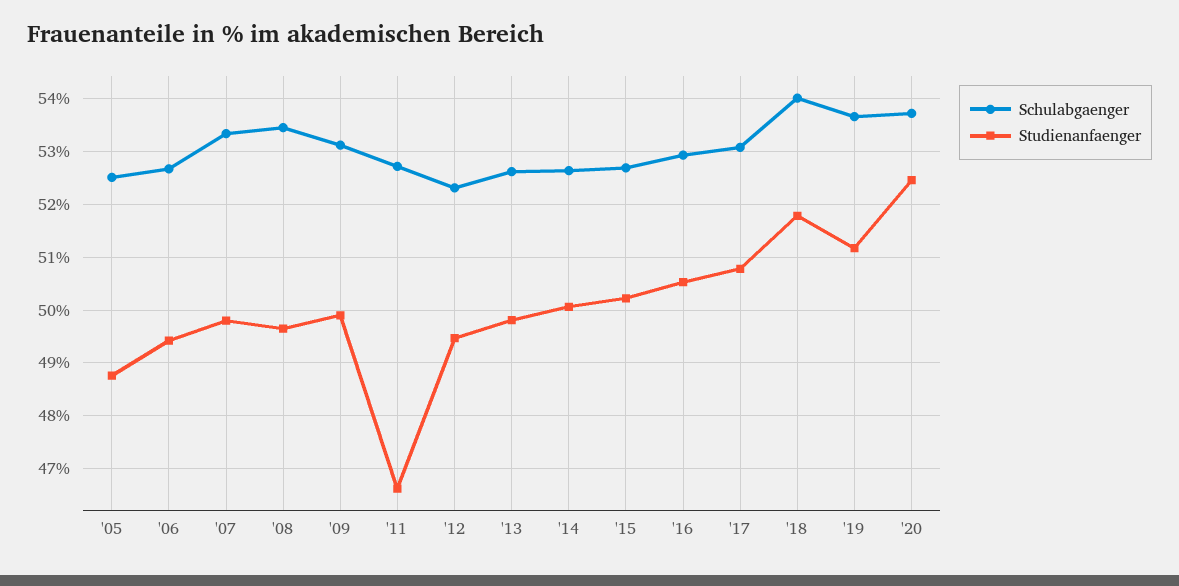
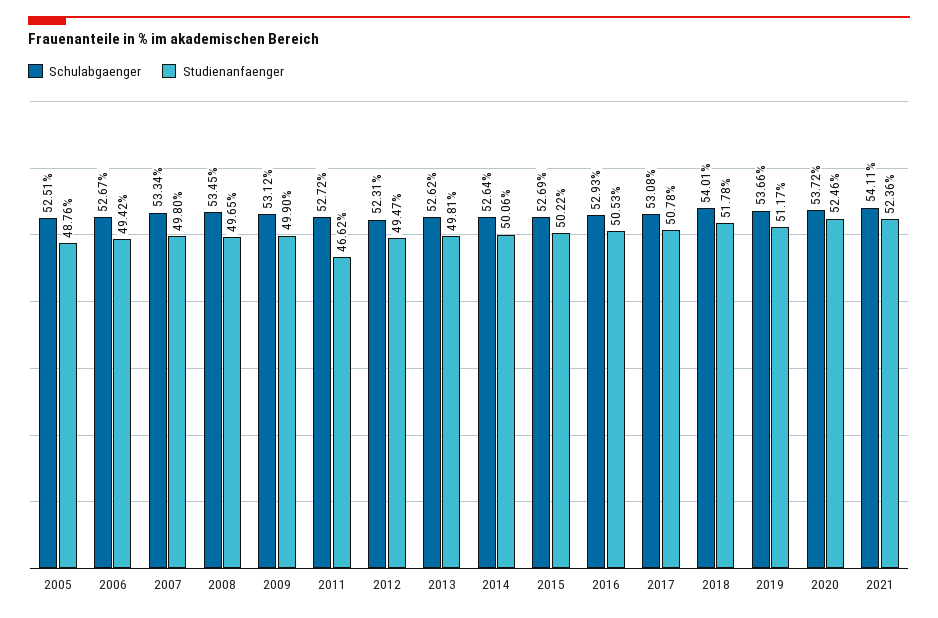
Schulabgaenger, 2021: none -> 54.11
Studienanfaenger, 2021: none -> 52.36

